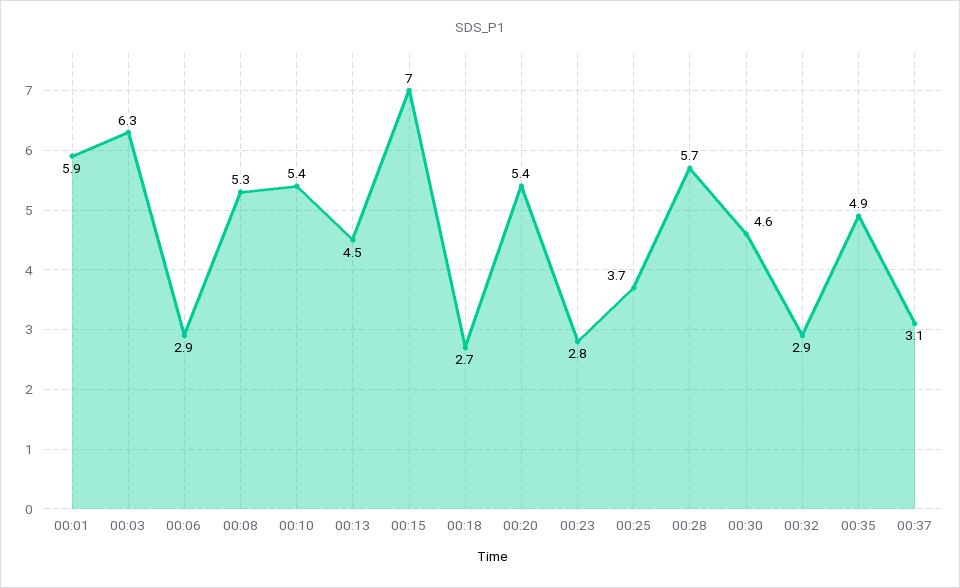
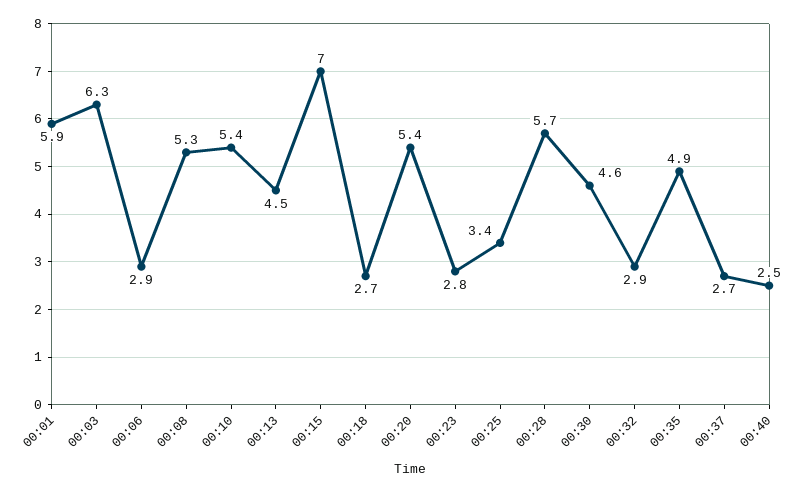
00:25: 3.7 -> 3.4
00:37: 3.1 -> 2.7
00:40: none -> 2.5

